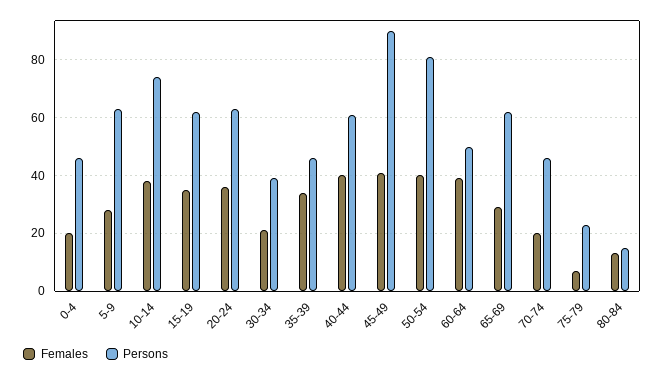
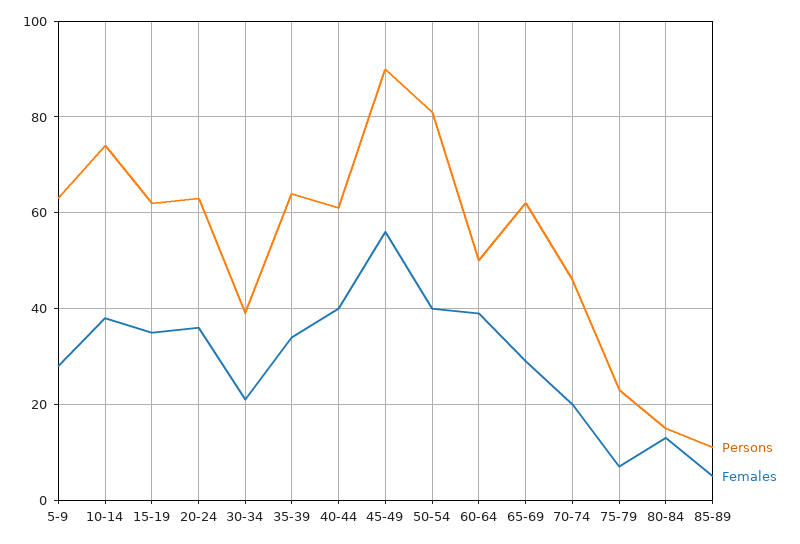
Females, 0-4: 20 -> none
Persons, 0-4: 45 -> none
Persons, 35-39: 45 -> 65
Females, 45-49: 40 -> 55
Persons, 85-89: none -> 10
Females, 85-89: none -> 5

